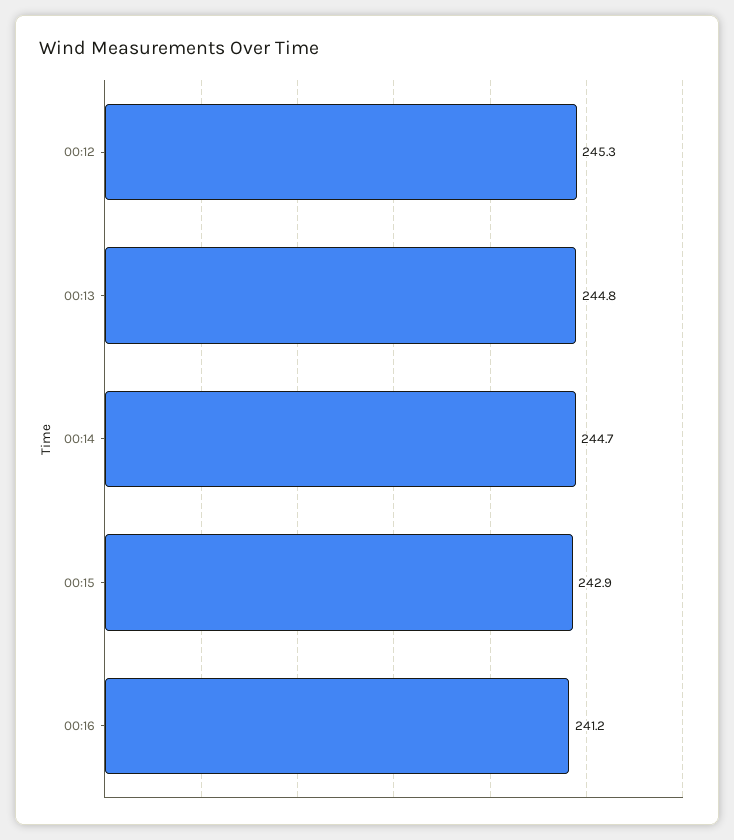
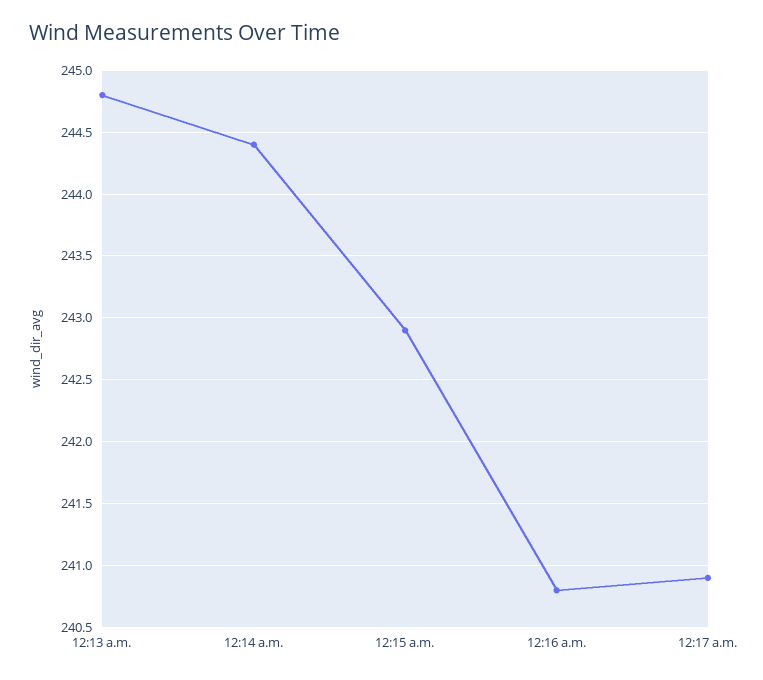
00:12: 245.3 -> none
00:14: 244.7 -> 244.4
00:16: 241.2 -> 240.8
12:17 a.m.: none -> 240.9

